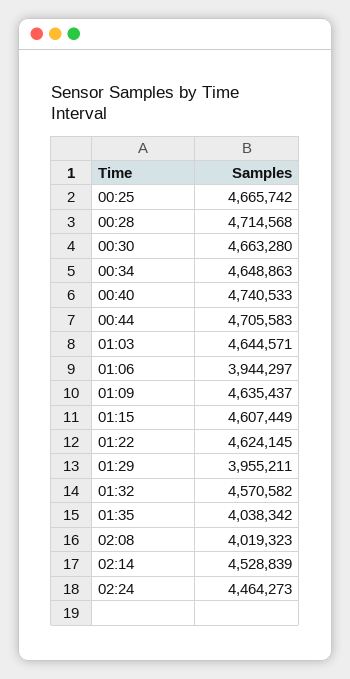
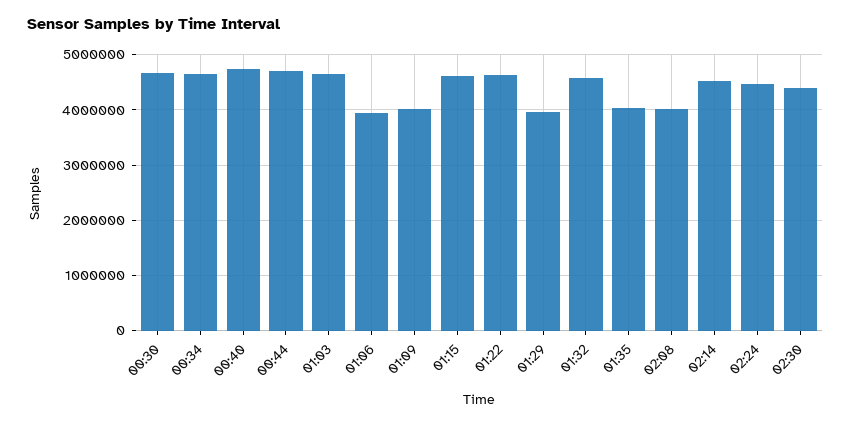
00:25: 4665742 -> none
00:28: 4714568 -> none
01:09: 4635437 -> 4000000
02:30: none -> 4400000

